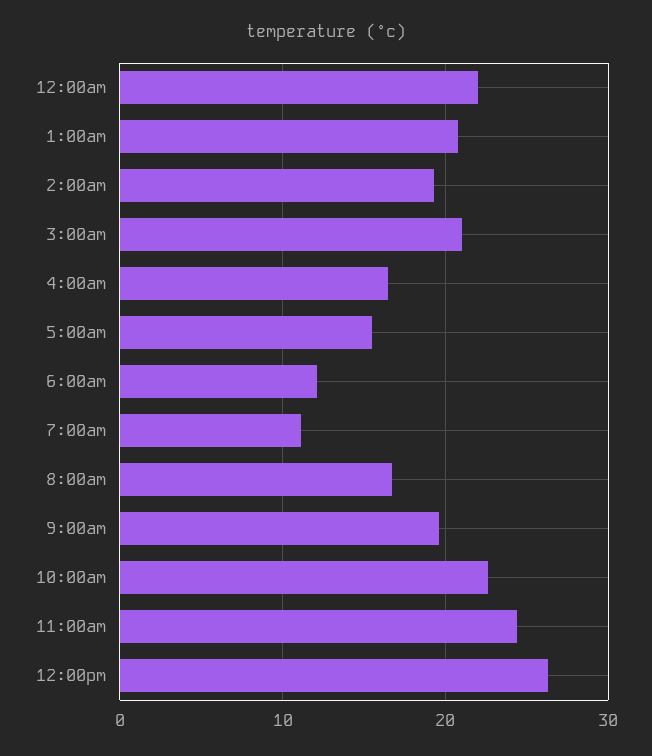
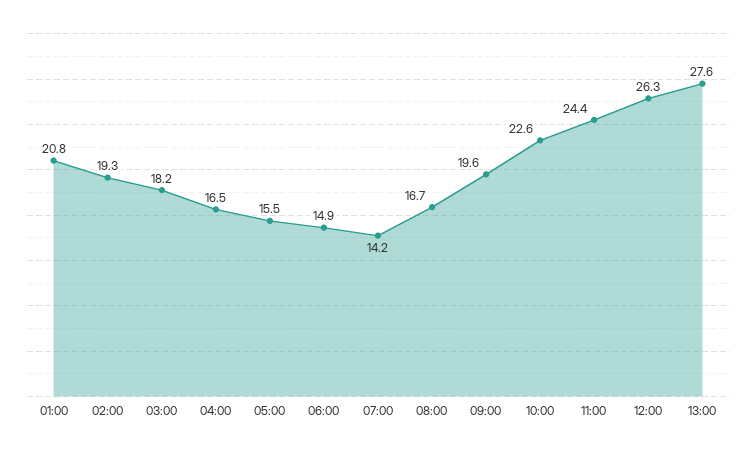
12:00am: 22 -> none
3:00am: 21 -> 18.2
6:00am: 12 -> 14.9
7:00am: 11 -> 14.2
13:00: none -> 27.6

